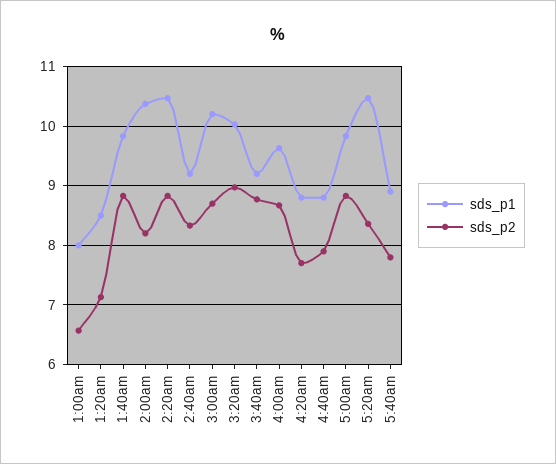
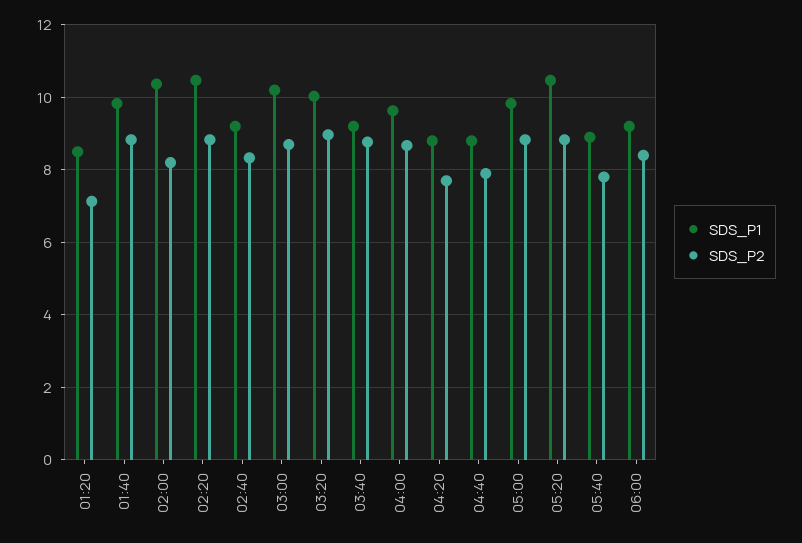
sds_p1, 1:00am: 8 -> none
sds_p2, 1:00am: 6.6 -> none
sds_p2, 5:20am: 8.4 -> 8.8
sds_p1, 06:00: none -> 9.2
sds_p2, 06:00: none -> 8.4

